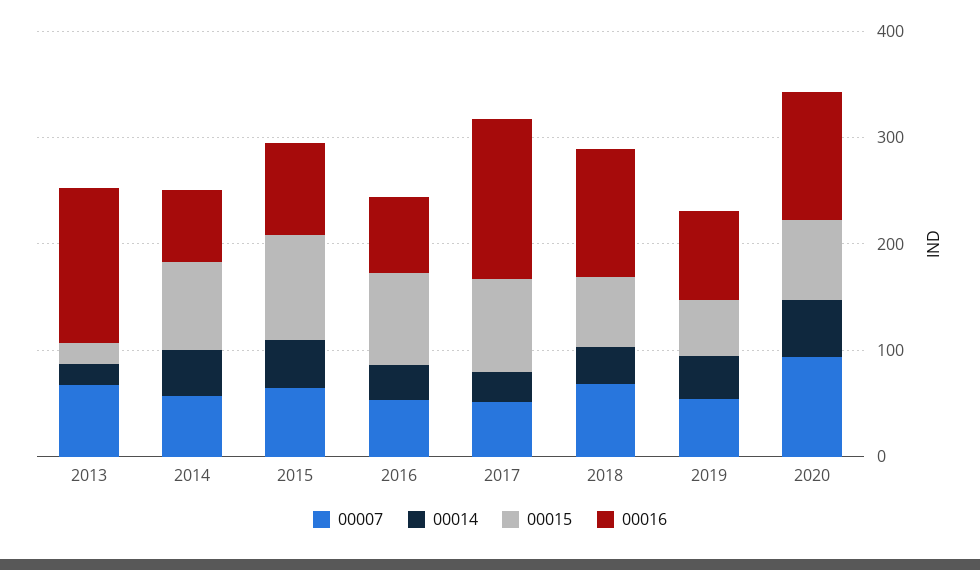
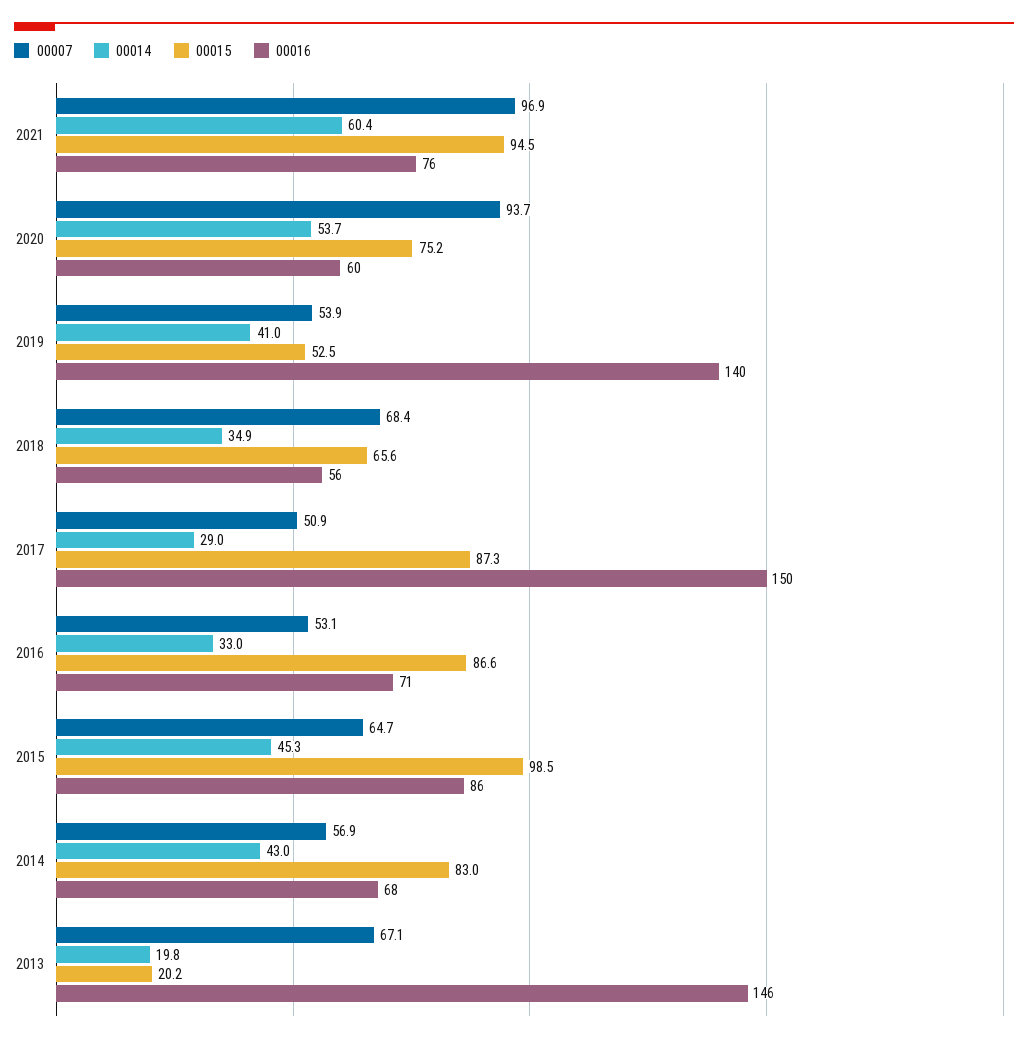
00016, 2018: 120 -> 56
00016, 2019: 80 -> 140
00016, 2020: 120 -> 60
00007, 2021: none -> 96.9
00014, 2021: none -> 60.4
00015, 2021: none -> 94.5
00016, 2021: none -> 76

